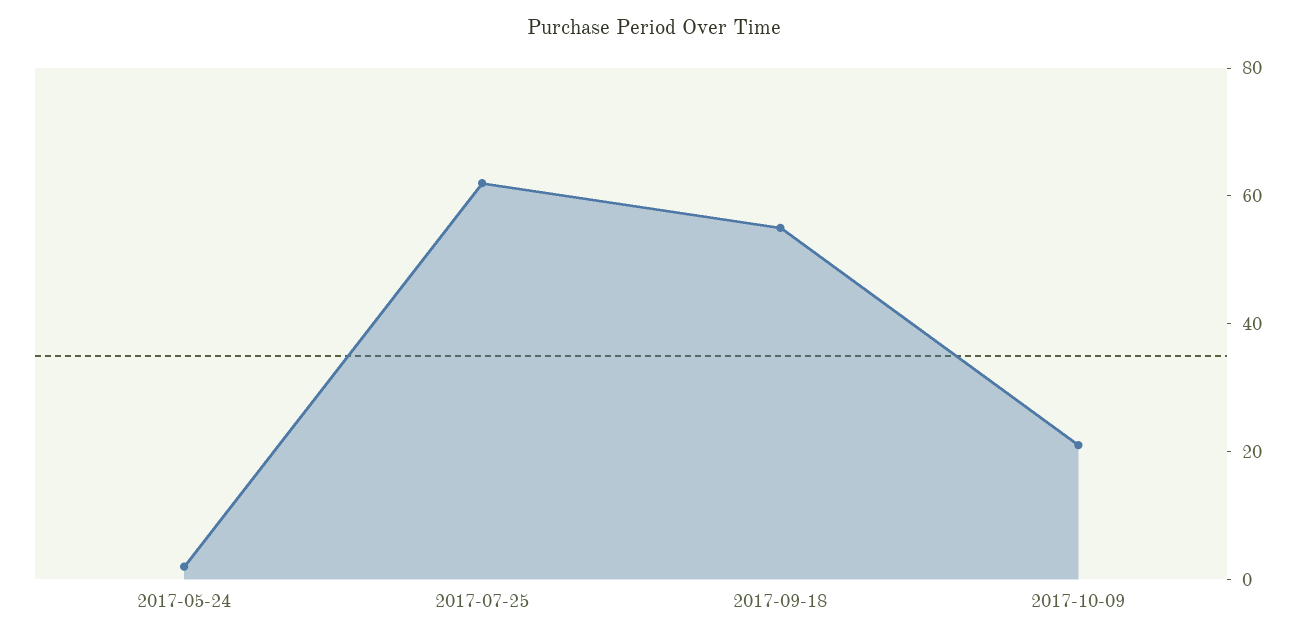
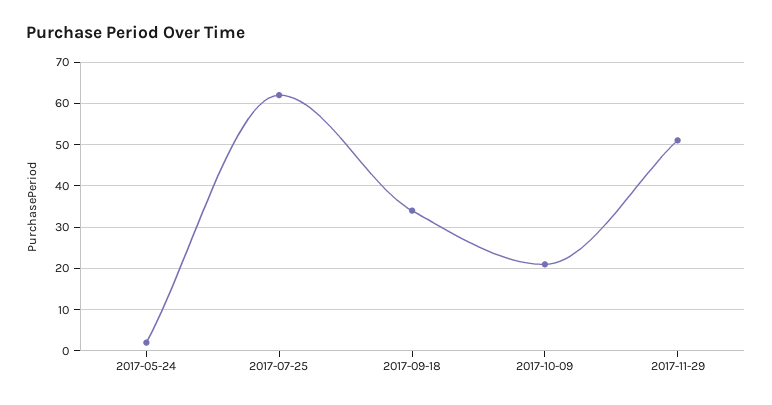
2017-09-18: 55 -> 35
2017-11-29: none -> 50

